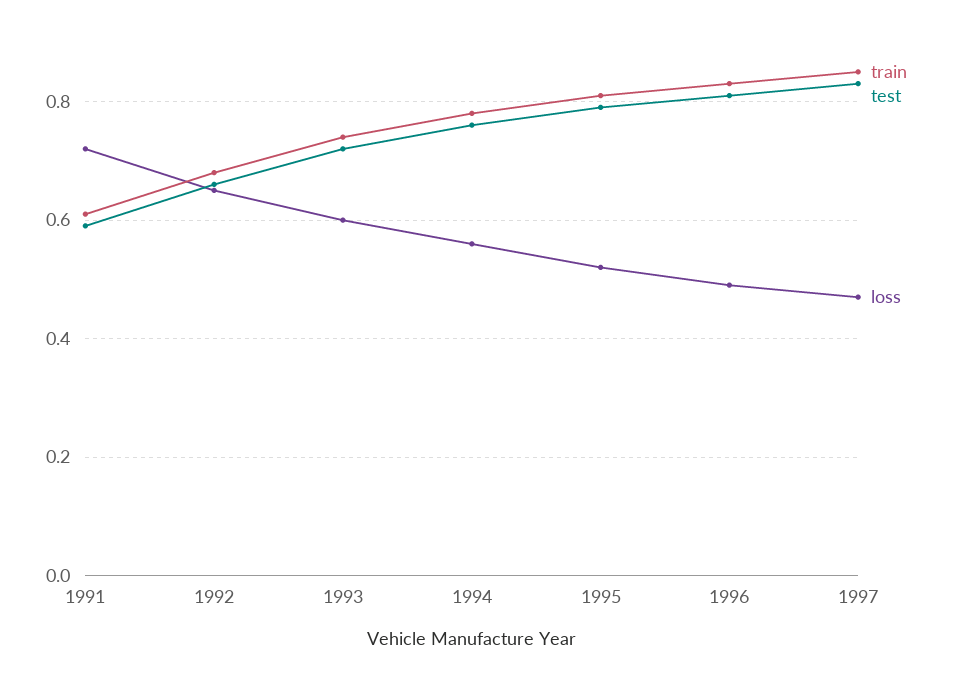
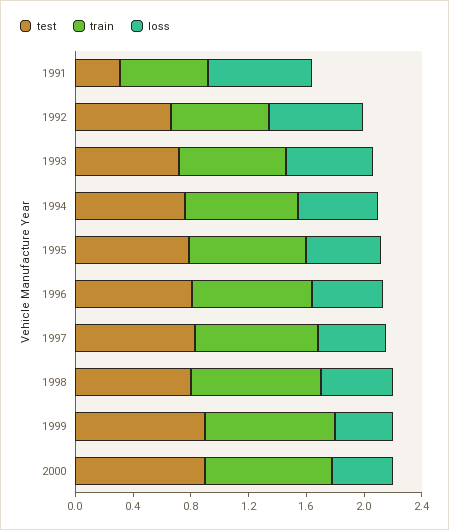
test, 1991: 0.6 -> 0.3
test, 1998: none -> 0.8
train, 1998: none -> 0.9
loss, 1998: none -> 0.5
test, 1999: none -> 0.9
train, 1999: none -> 0.9
loss, 1999: none -> 0.4
test, 2000: none -> 0.9
train, 2000: none -> 0.9
loss, 2000: none -> 0.4

